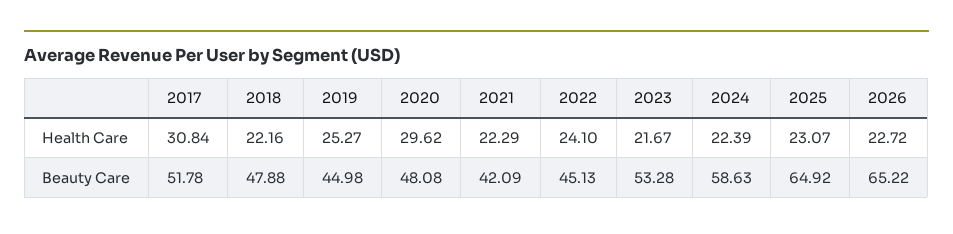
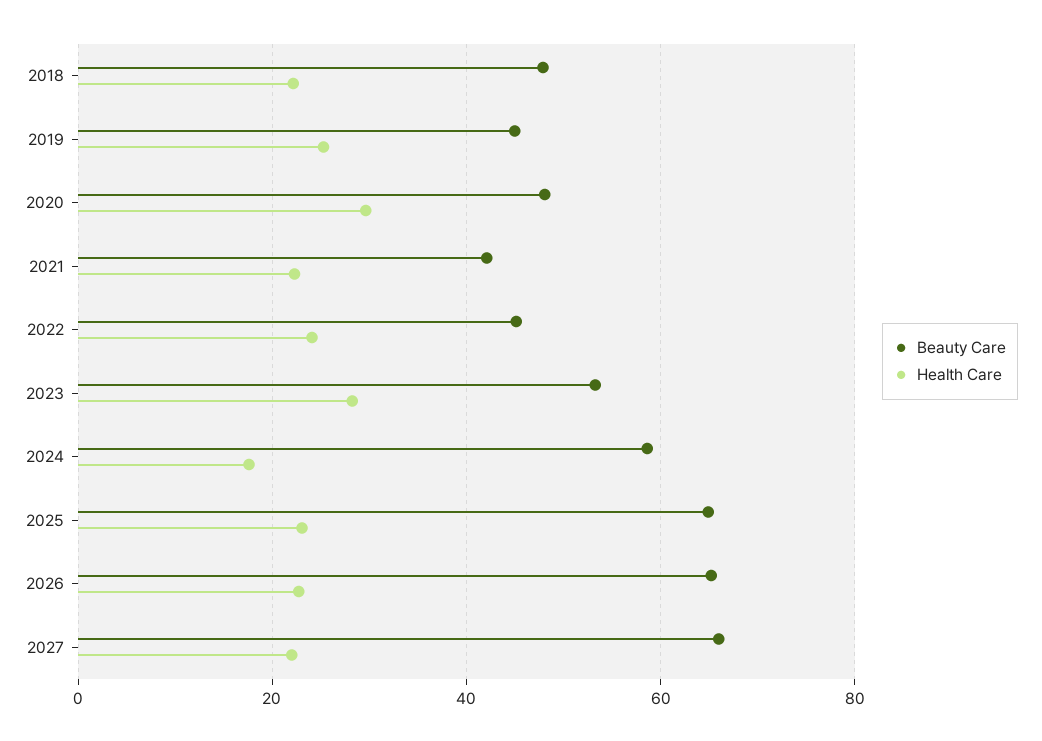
Health Care, 2017: 30.84 -> none
Health Care, 2023: 21.67 -> 28
Health Care, 2024: 22.39 -> 18
Beauty Care, 2017: 51.78 -> none
Beauty Care, 2027: none -> 66
Health Care, 2027: none -> 22

